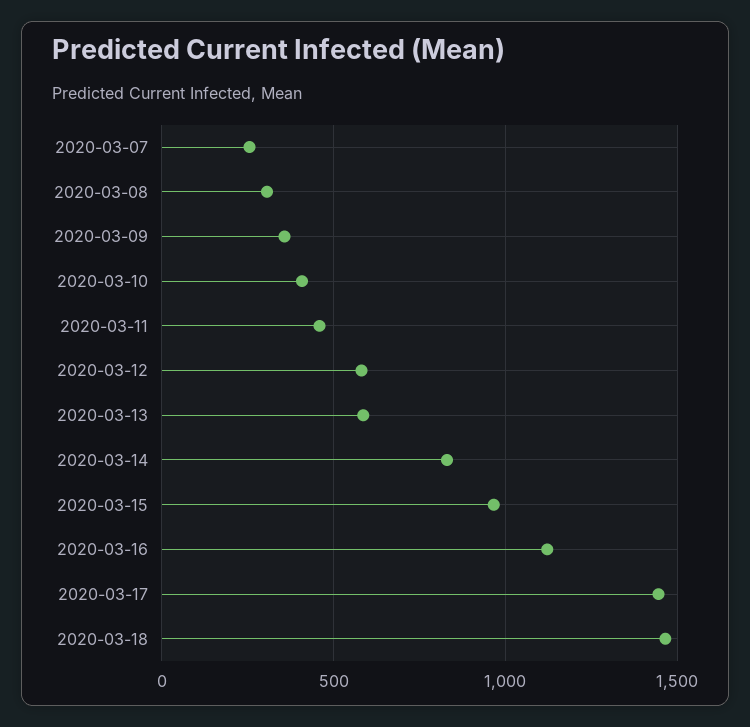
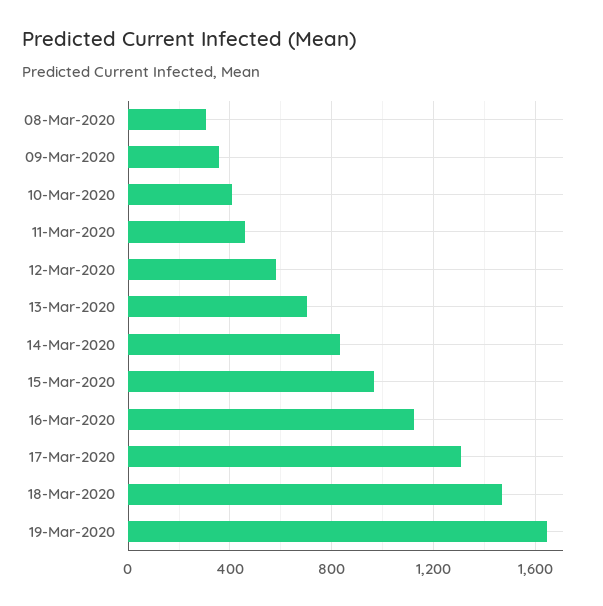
2020-03-07: 250 -> none
2020-03-13: 600 -> 700
2020-03-17: 1450 -> 1300
19-Mar-2020: none -> 1650

